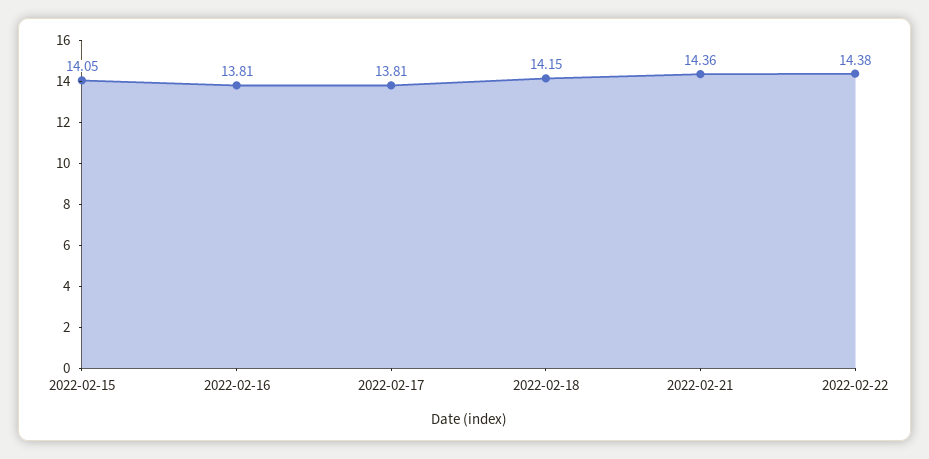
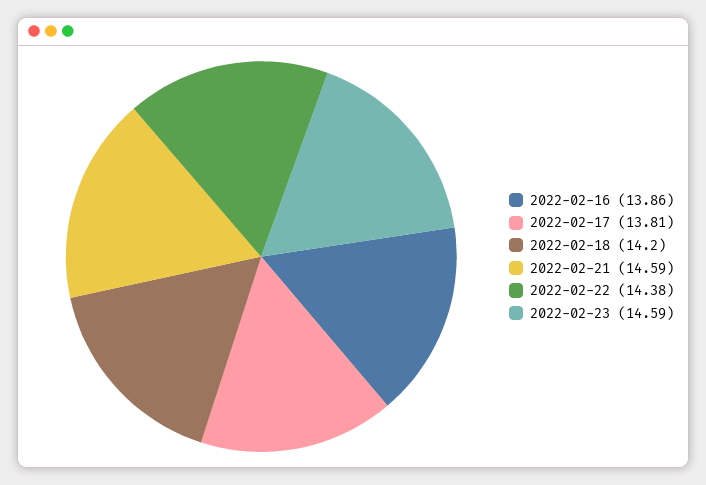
2022-02-15: 14.05 -> none
2022-02-16: 13.81 -> 13.86
2022-02-18: 14.15 -> 14.2
2022-02-21: 14.36 -> 14.59
2022-02-23: none -> 14.59

